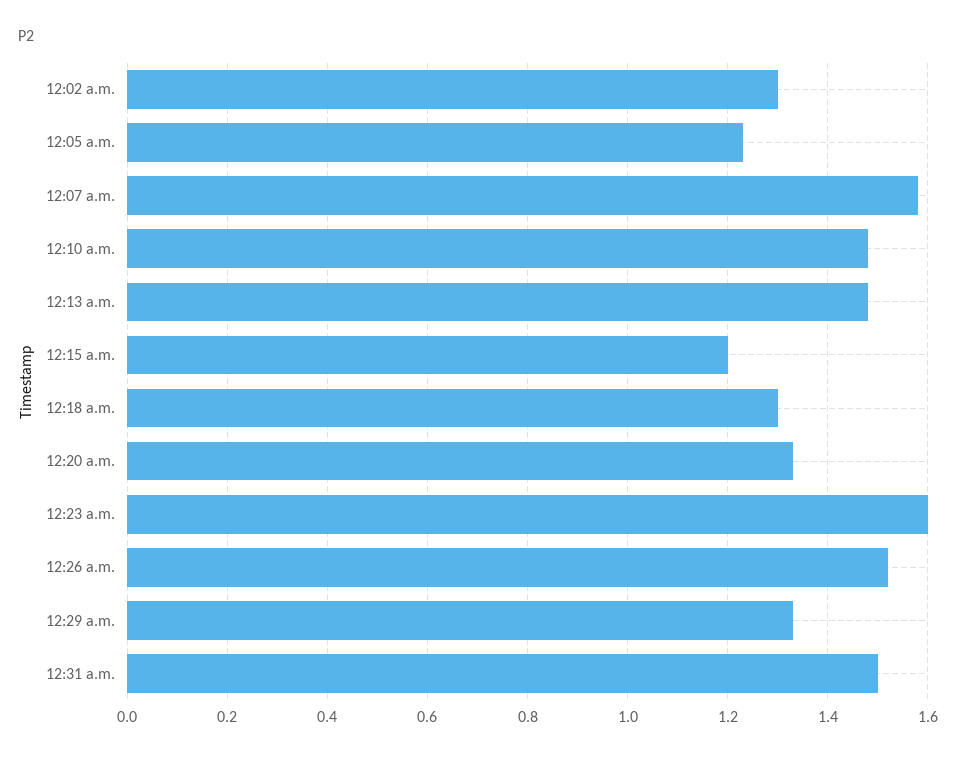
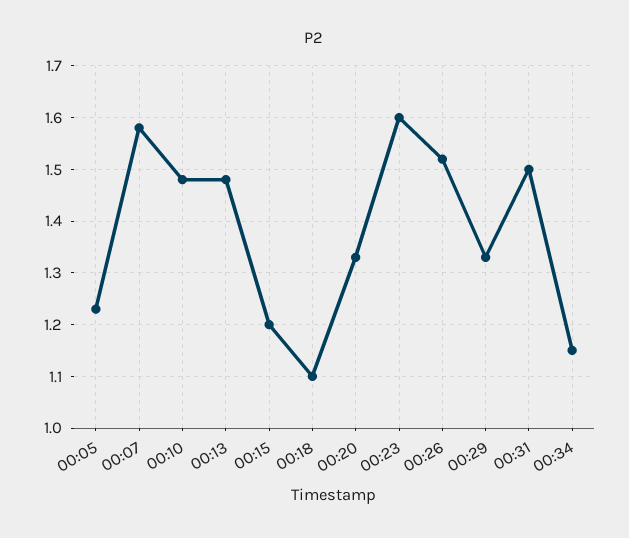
12:02 a.m.: 1.3 -> none
12:18 a.m.: 1.3 -> 1.1
00:34: none -> 1.15

